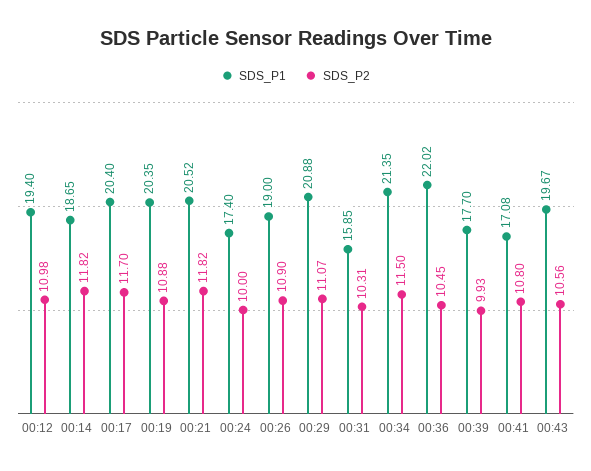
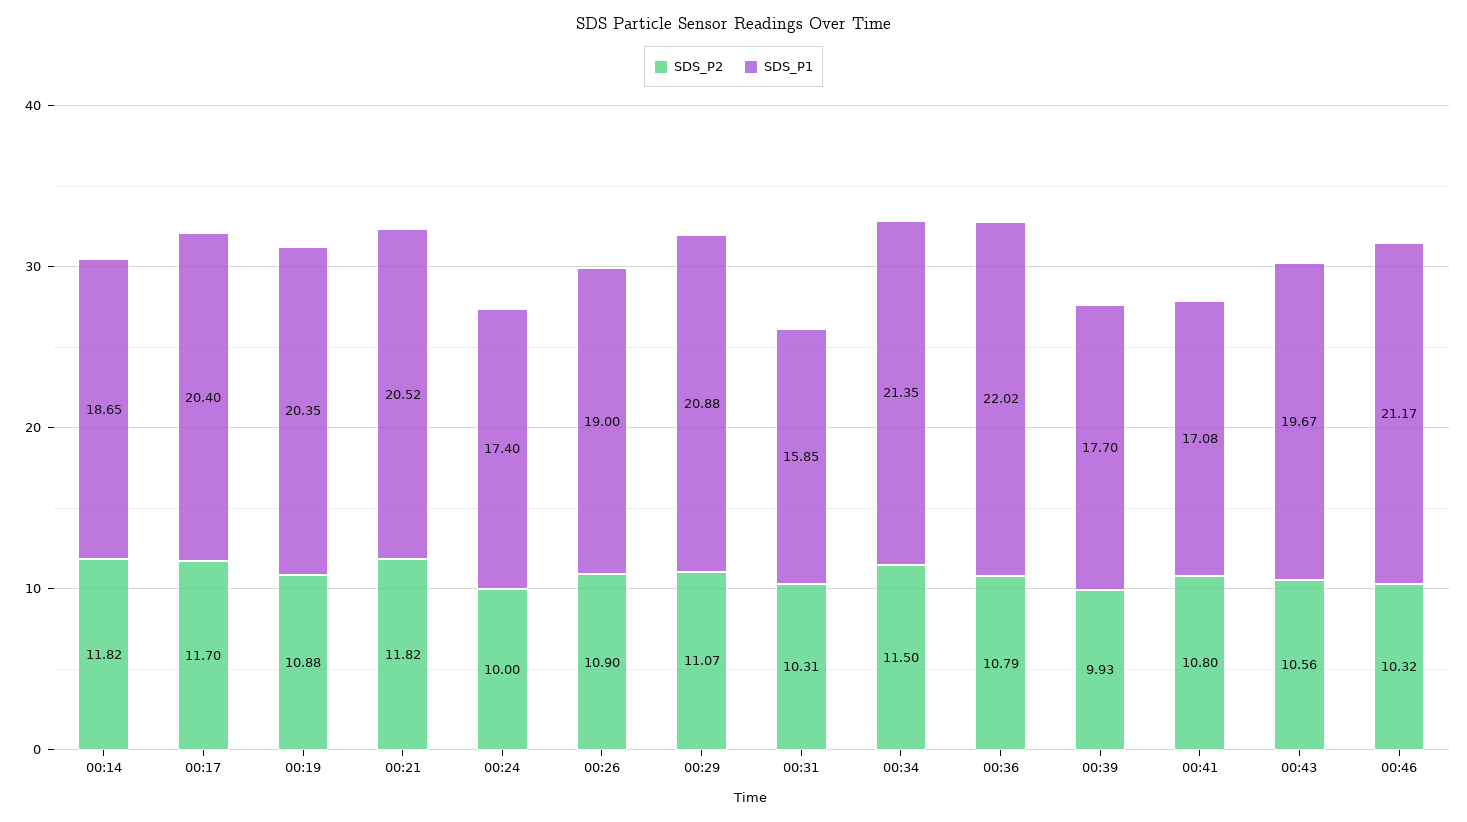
SDS_P1, 00:12: 19.4 -> none
SDS_P2, 00:12: 10.98 -> none
SDS_P2, 00:36: 10.45 -> 10.79
SDS_P2, 00:46: none -> 10.32
SDS_P1, 00:46: none -> 21.17

